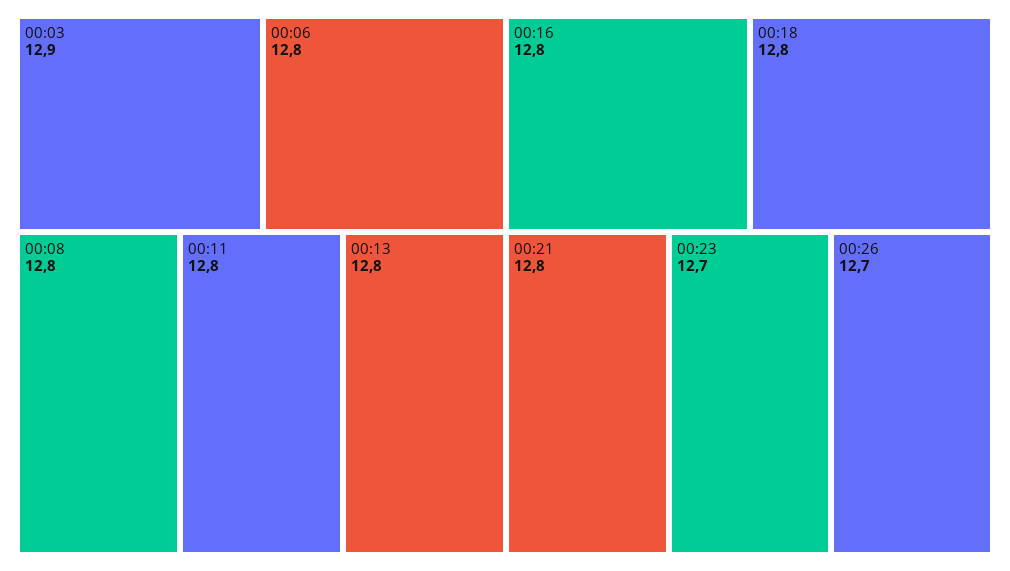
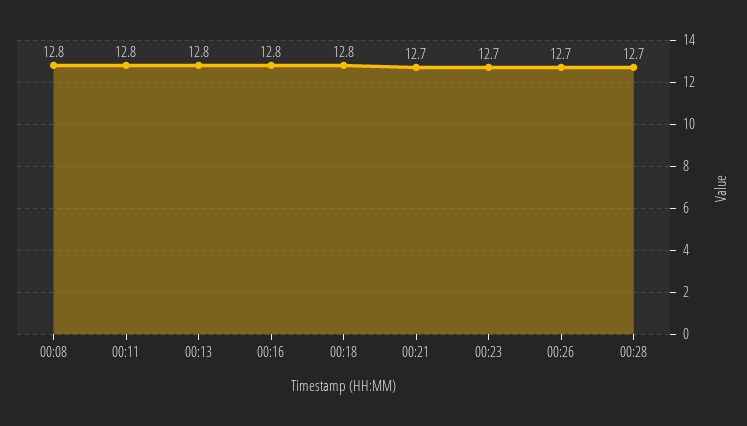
00:03: 12.9 -> none
00:06: 12.8 -> none
00:21: 12.8 -> 12.7
00:28: none -> 12.7

